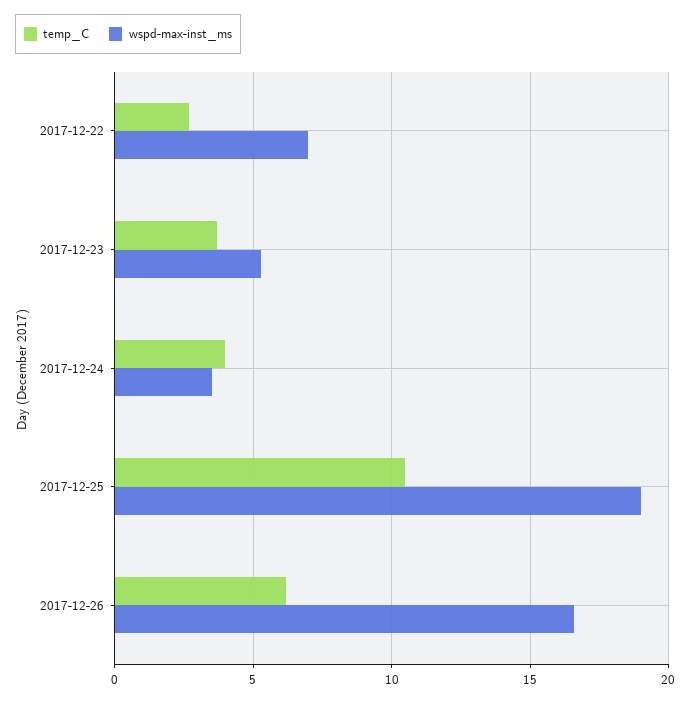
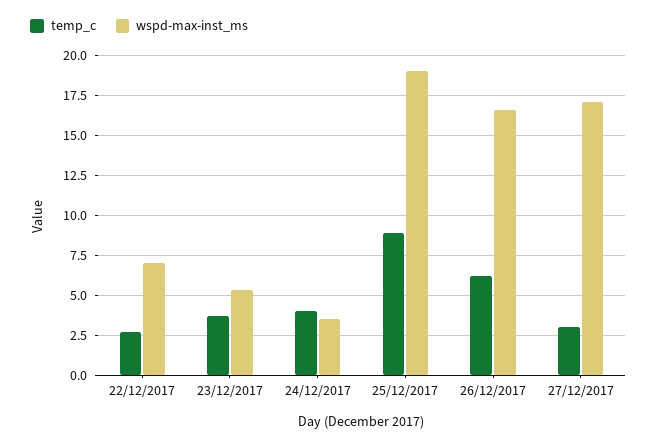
temp_C, 2017-12-25: 10.5 -> 9
temp_C, 27/12/2017: none -> 3
wspd-max-inst_ms, 27/12/2017: none -> 17

